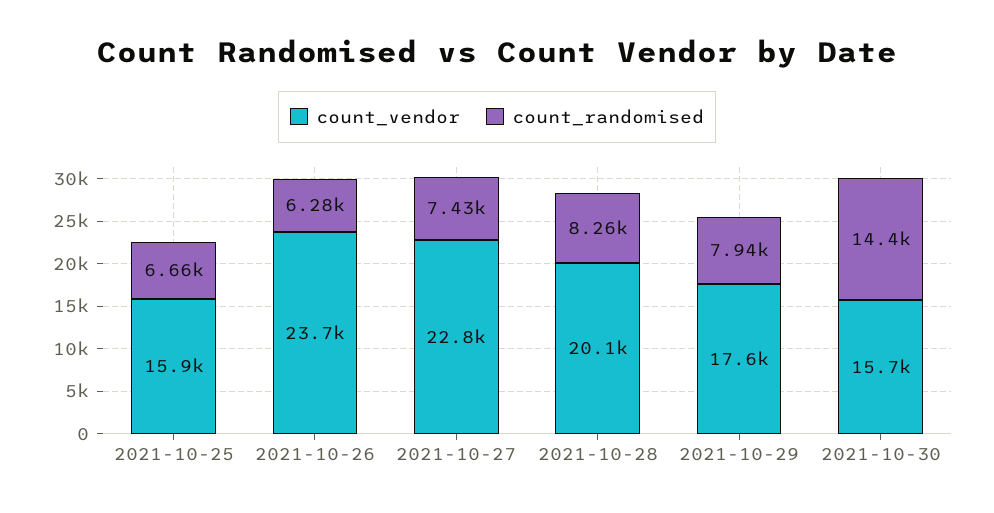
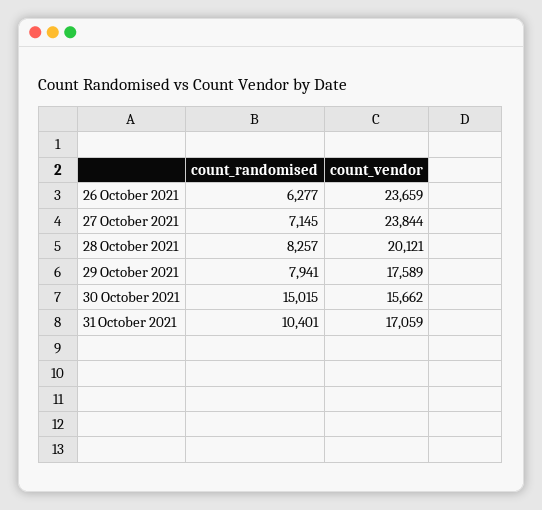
count_vendor, 2021-10-25: 15900 -> none
count_randomised, 2021-10-25: 6660 -> none
count_vendor, 2021-10-27: 22800 -> 23844
count_randomised, 2021-10-27: 7430 -> 7145
count_randomised, 2021-10-30: 14400 -> 15015
count_randomised, 31 October 2021: none -> 10401
count_vendor, 31 October 2021: none -> 17059

